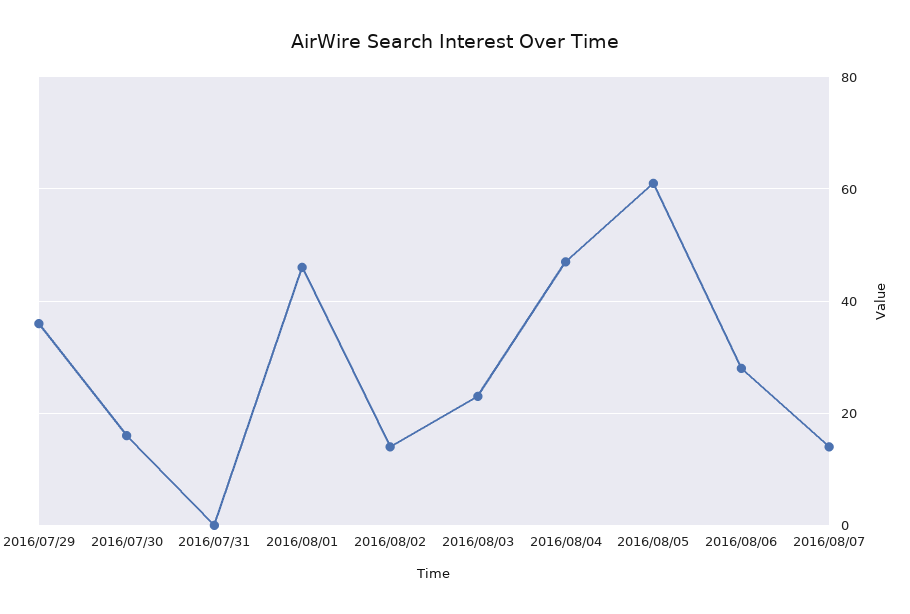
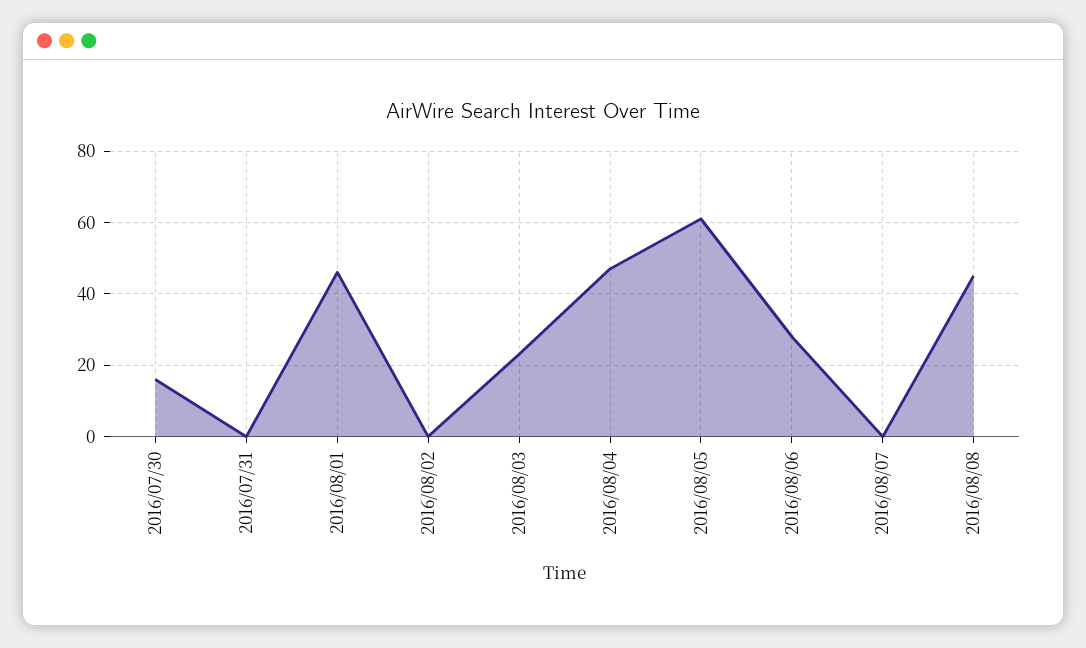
2016/07/29: 35 -> none
2016/08/02: 15 -> 0
2016/08/07: 15 -> 0
2016/08/08: none -> 45

